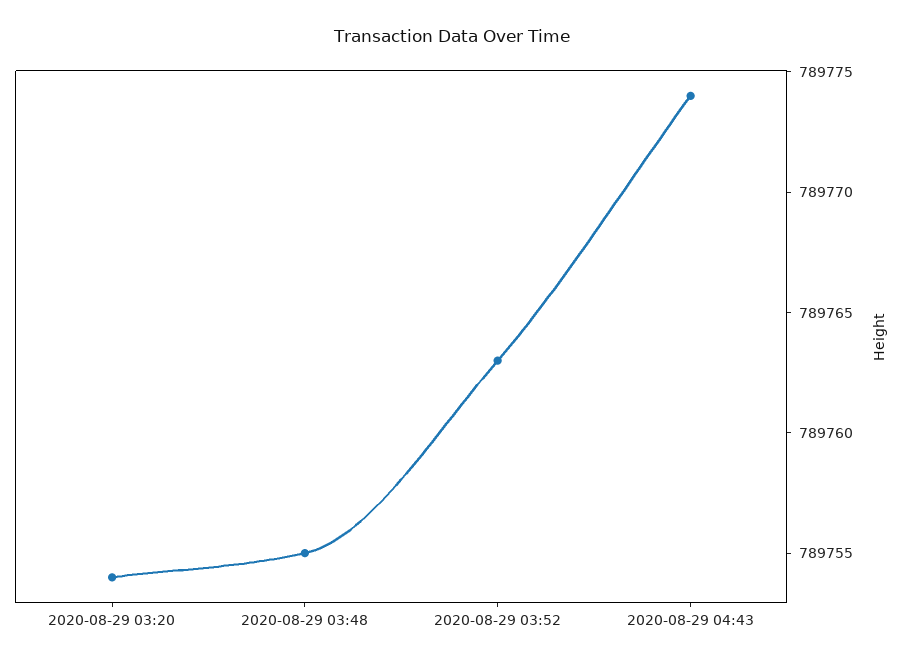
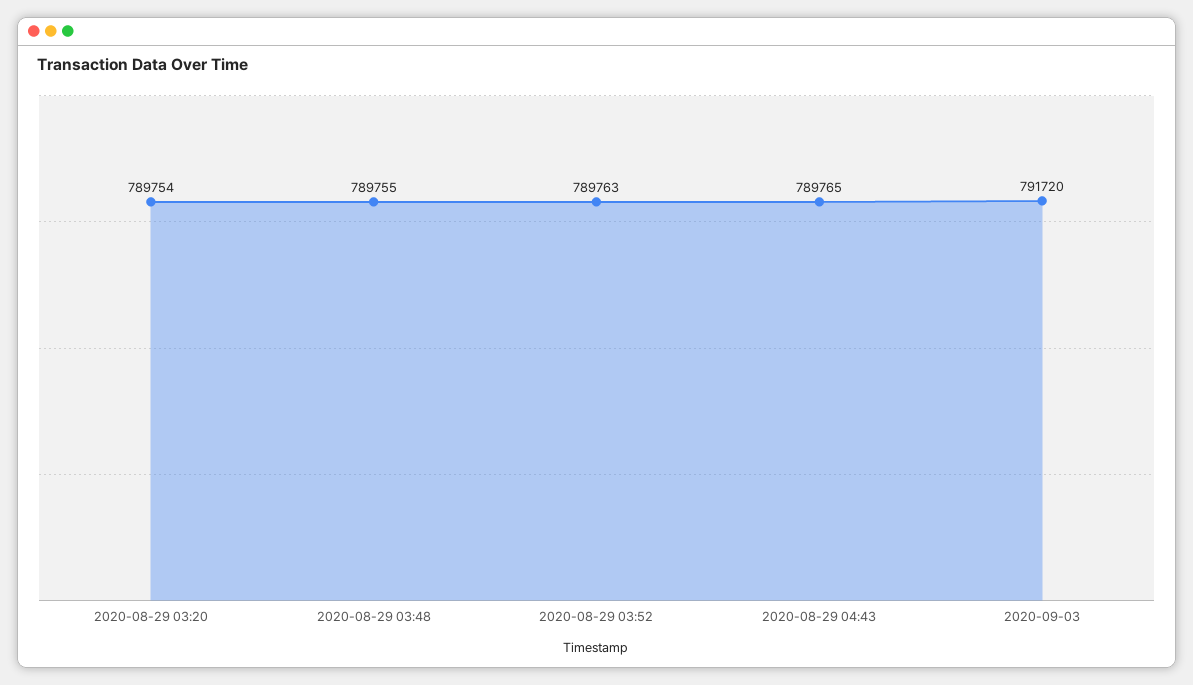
2020-08-29 04:43: 789774 -> 789765
2020-09-03: none -> 791720

